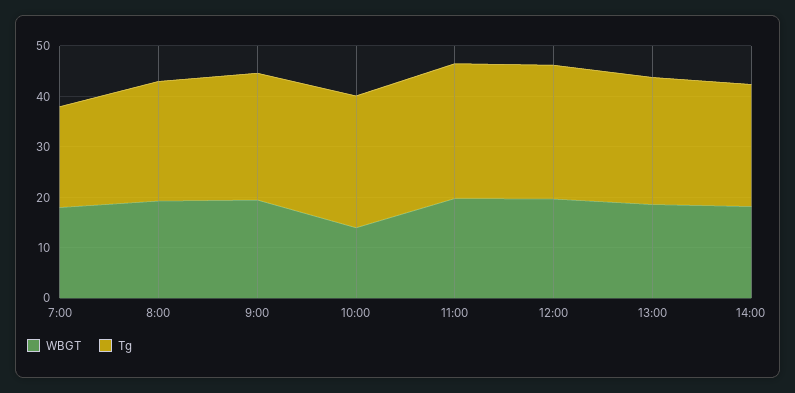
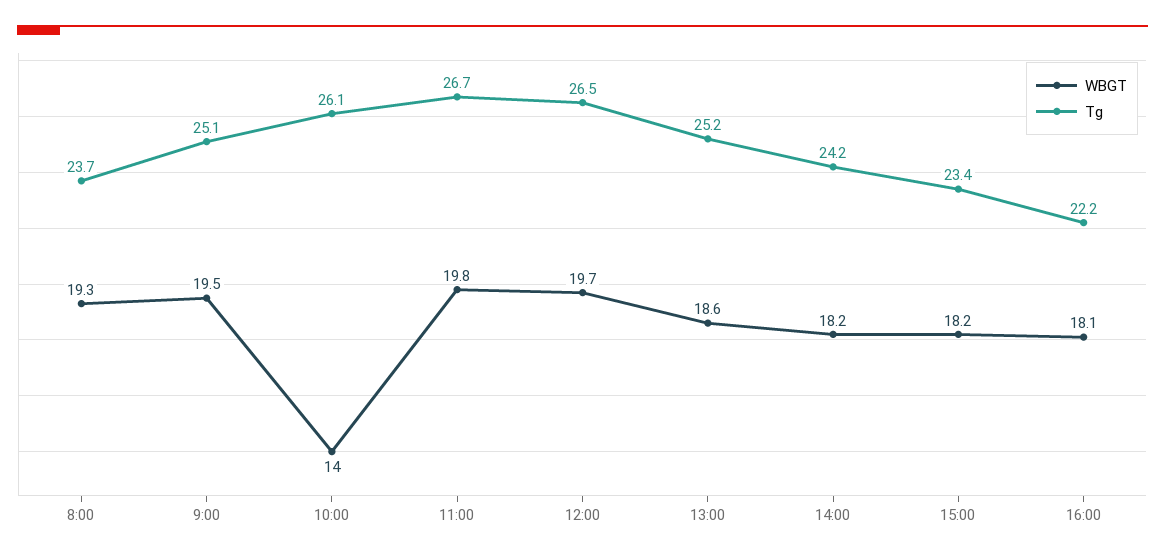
WBGT, 7:00: 18 -> none
Tg, 7:00: 20 -> none
WBGT, 15:00: none -> 18.2
Tg, 15:00: none -> 23.4
WBGT, 16:00: none -> 18.1
Tg, 16:00: none -> 22.2

